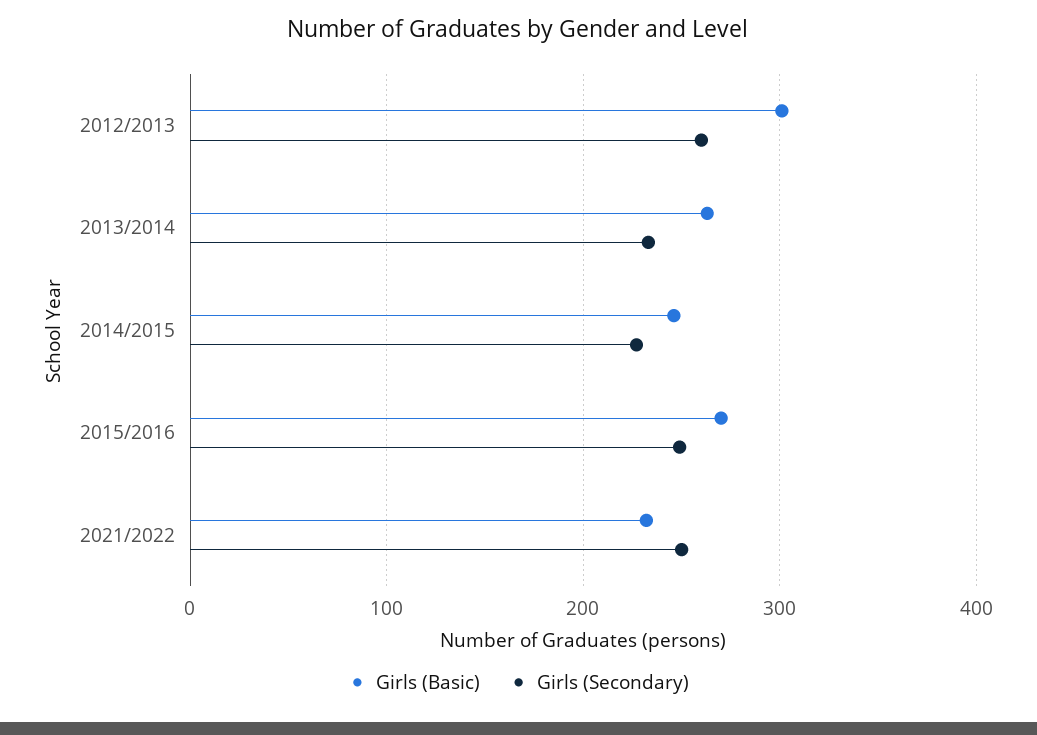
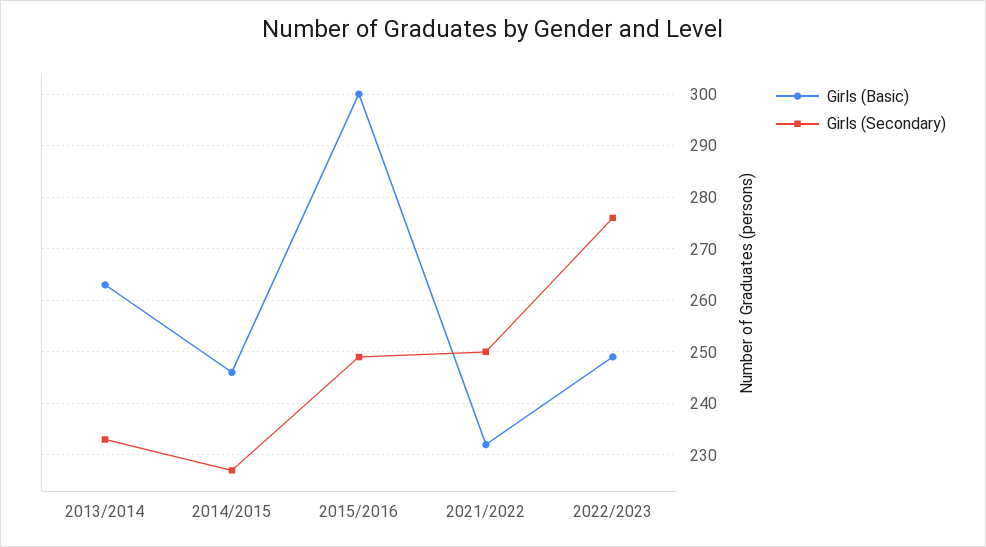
Girls (Basic), 2012/2013: 300 -> none
Girls (Secondary), 2012/2013: 260 -> none
Girls (Basic), 2015/2016: 270 -> 300
Girls (Basic), 2022/2023: none -> 250
Girls (Secondary), 2022/2023: none -> 275

